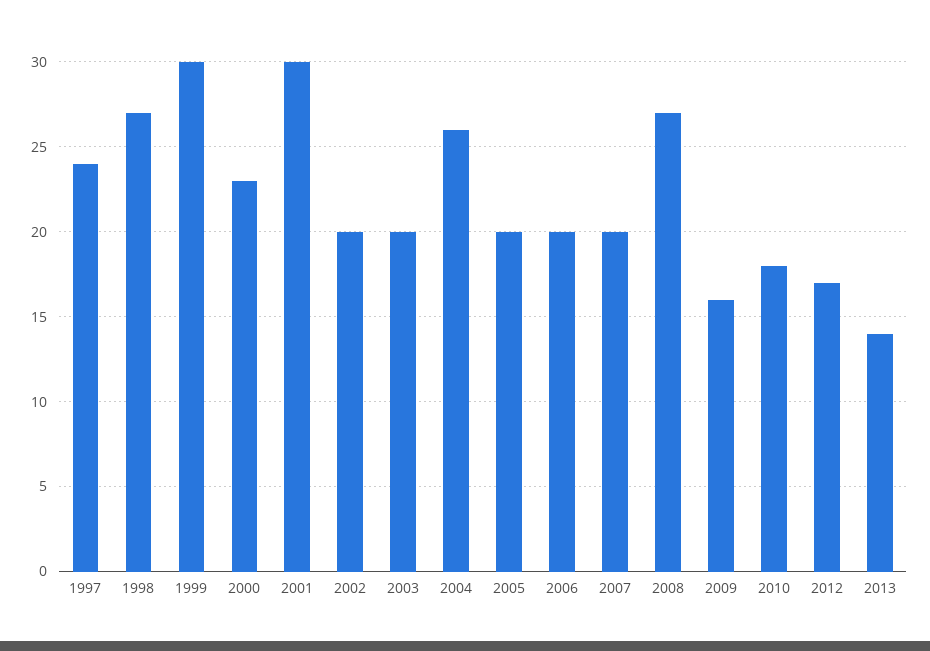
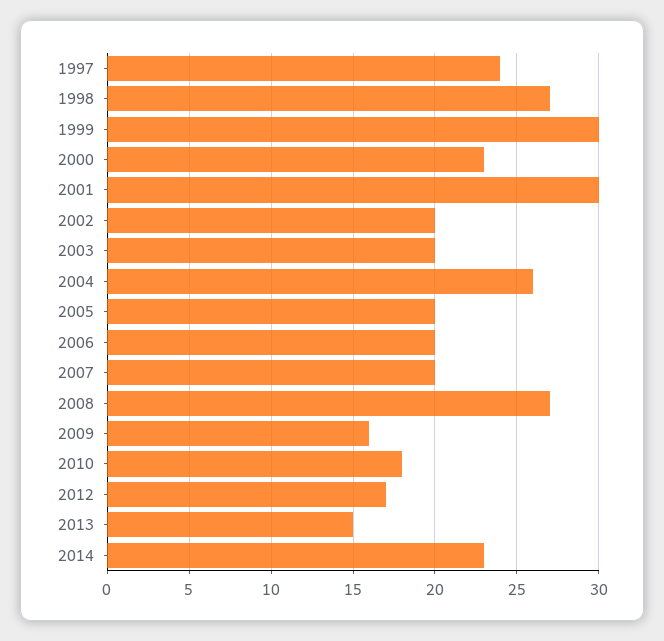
2013: 14 -> 15
2014: none -> 23

